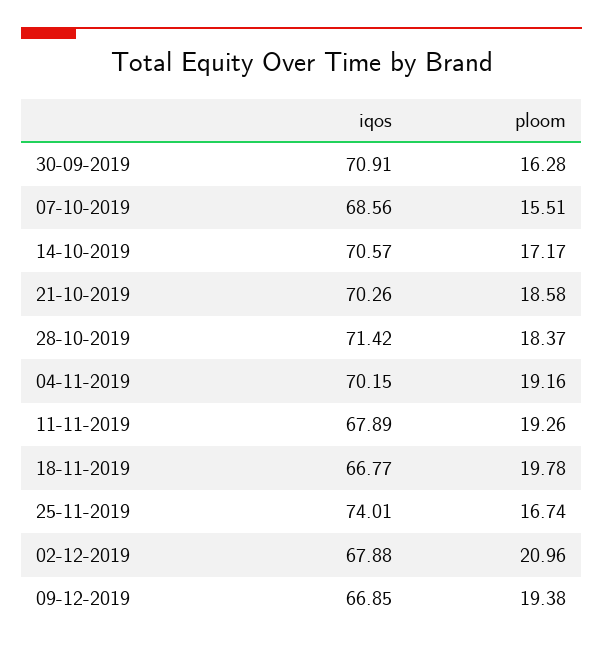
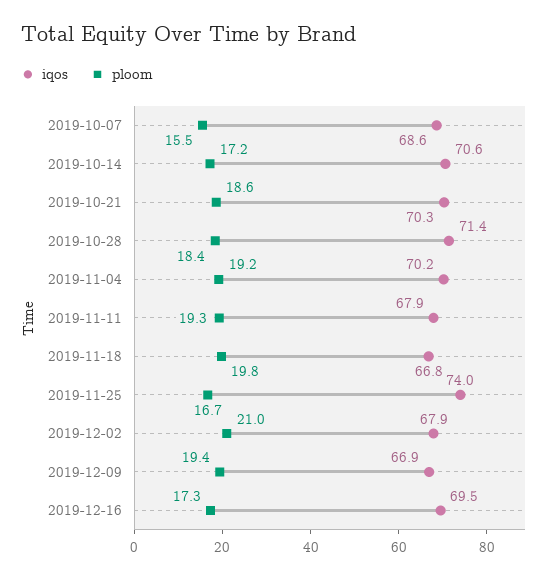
iqos, 30-09-2019: 70.91 -> none
ploom, 30-09-2019: 16.28 -> none
iqos, 2019-12-16: none -> 69.5
ploom, 2019-12-16: none -> 17.3

